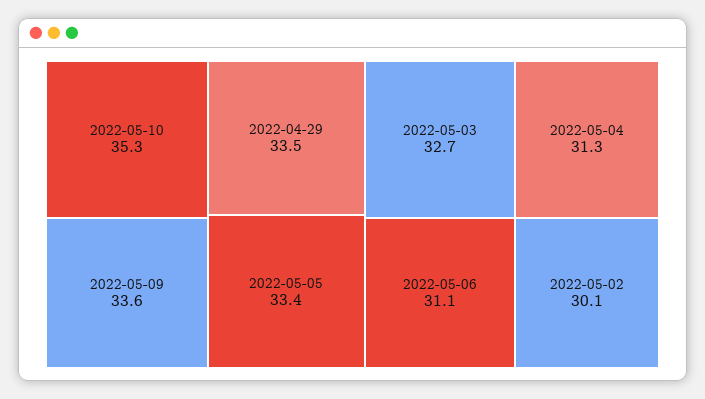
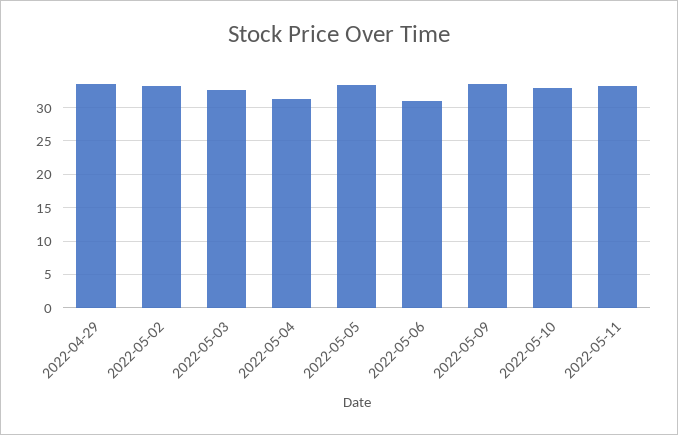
2022-05-10: 35.3 -> 33
2022-05-02: 30.1 -> 33
2022-05-11: none -> 33

